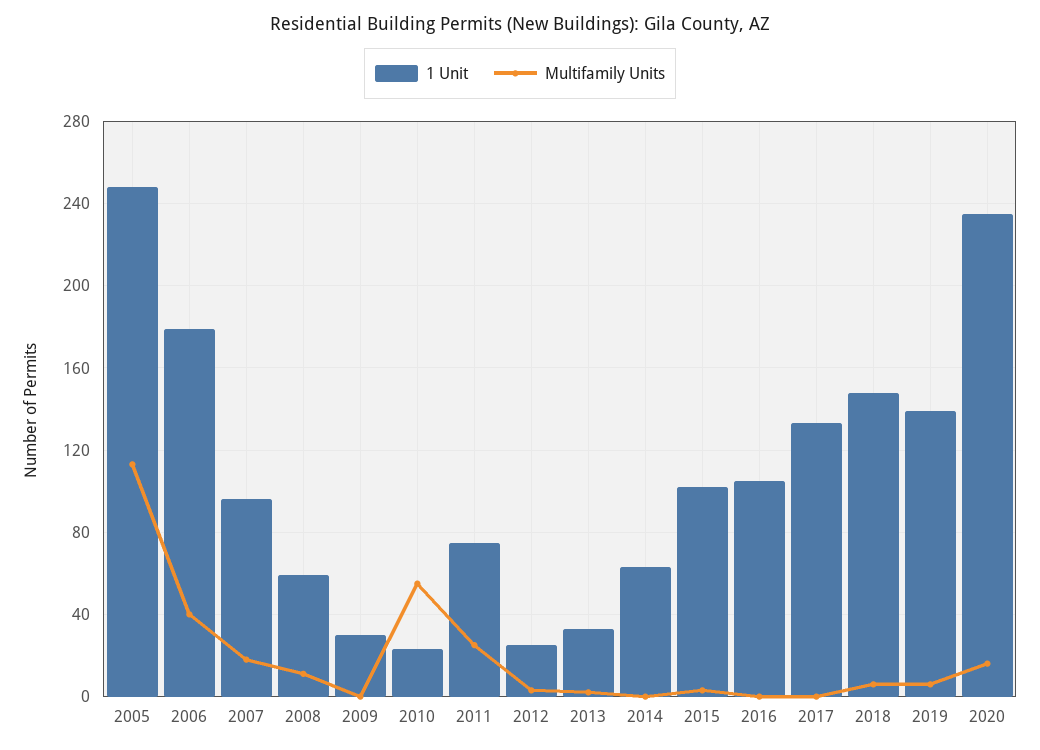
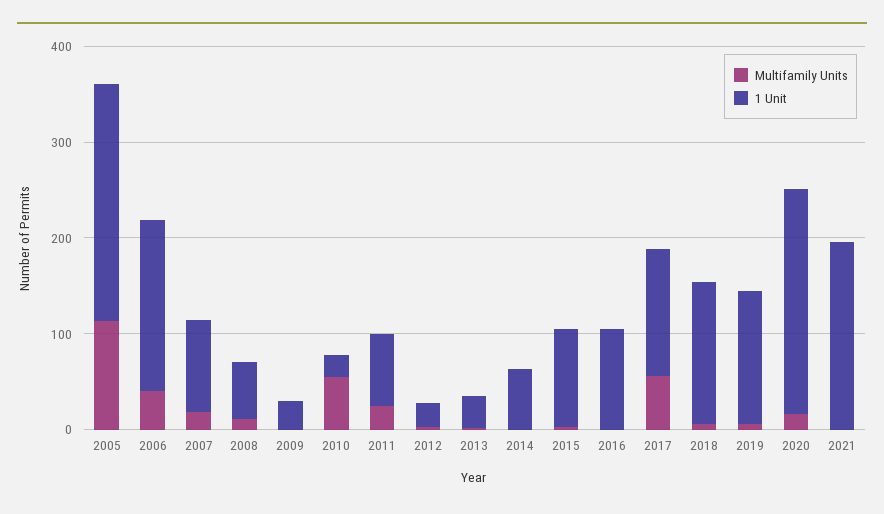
Multifamily Units, 2017: 0 -> 60
Multifamily Units, 2021: none -> 0
1 Unit, 2021: none -> 200

